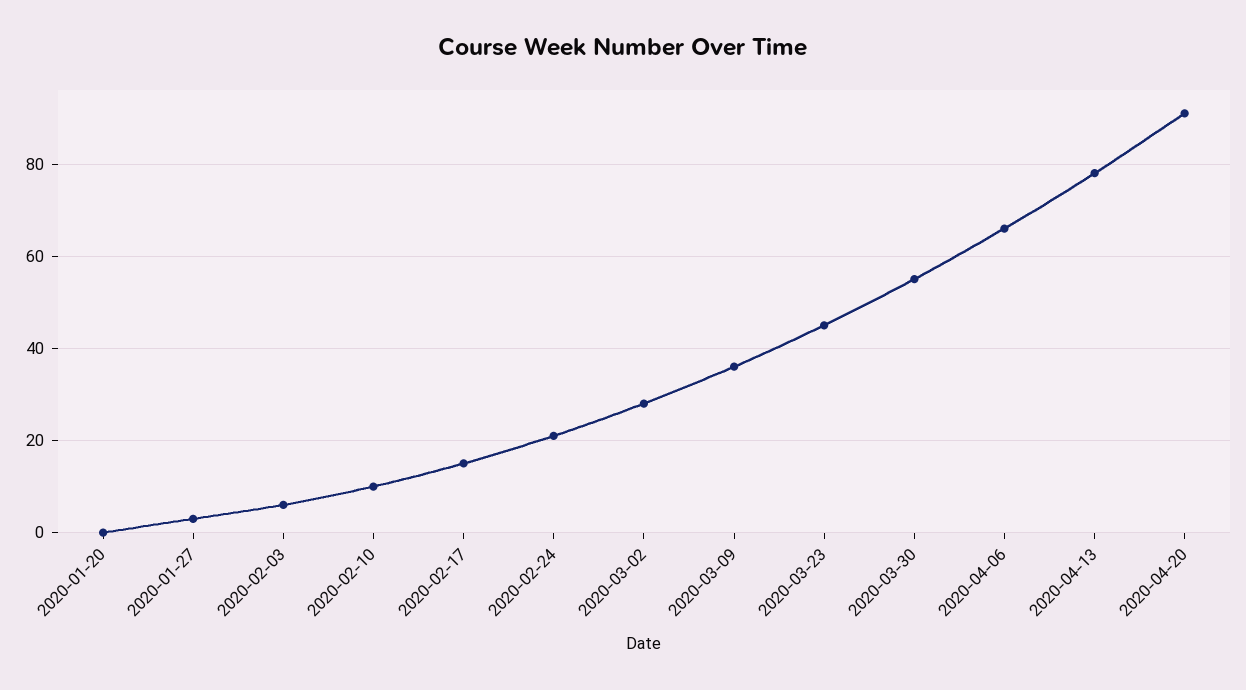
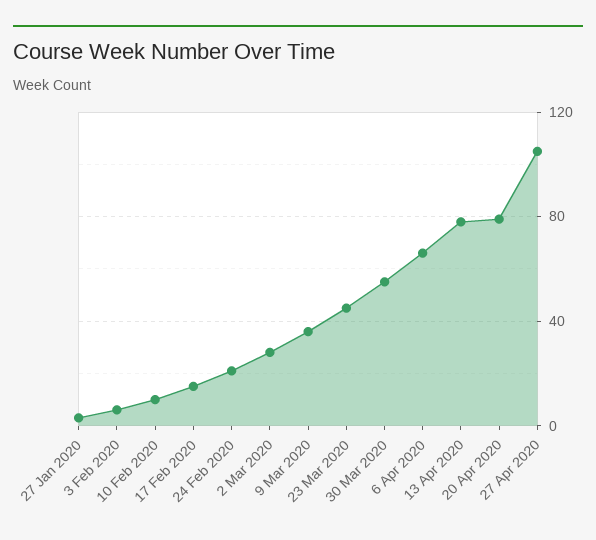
2020-01-20: 0 -> none
2020-04-20: 90 -> 80
27 Apr 2020: none -> 105

